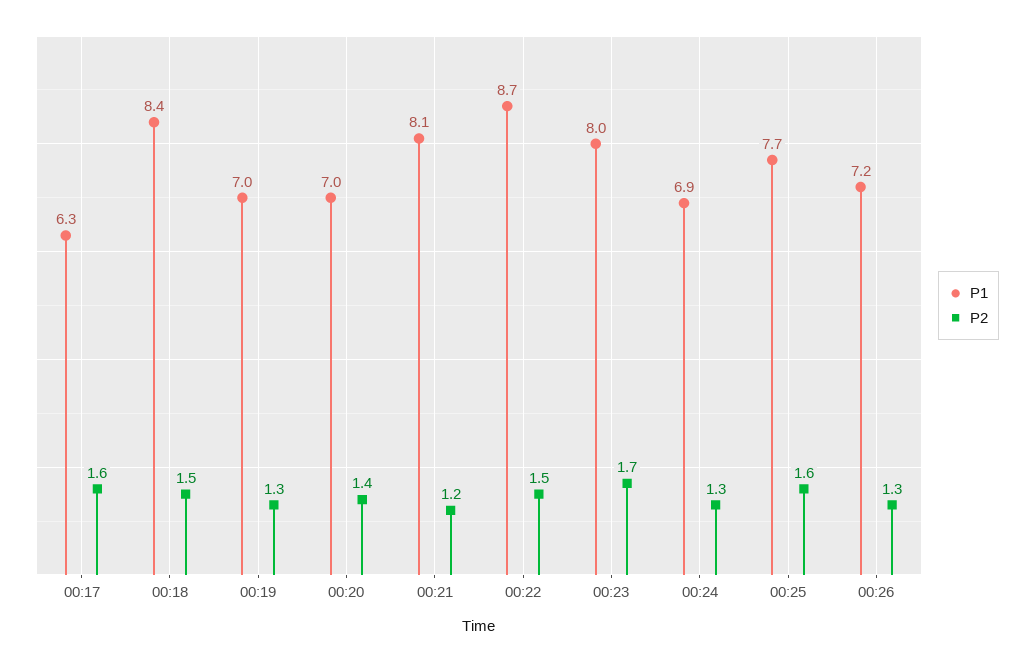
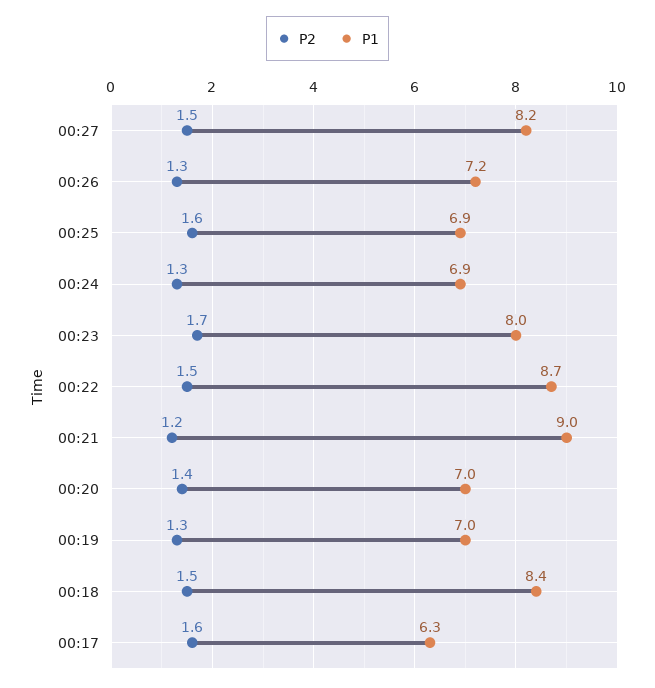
P1, 00:21: 8.1 -> 9
P1, 00:25: 7.7 -> 6.9
P2, 00:27: none -> 1.5
P1, 00:27: none -> 8.2

